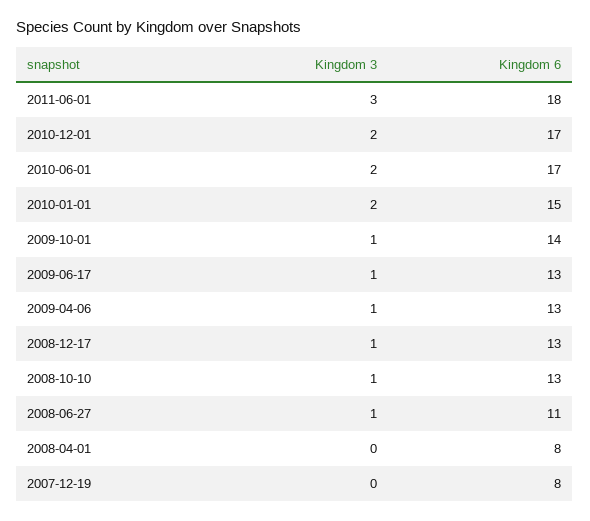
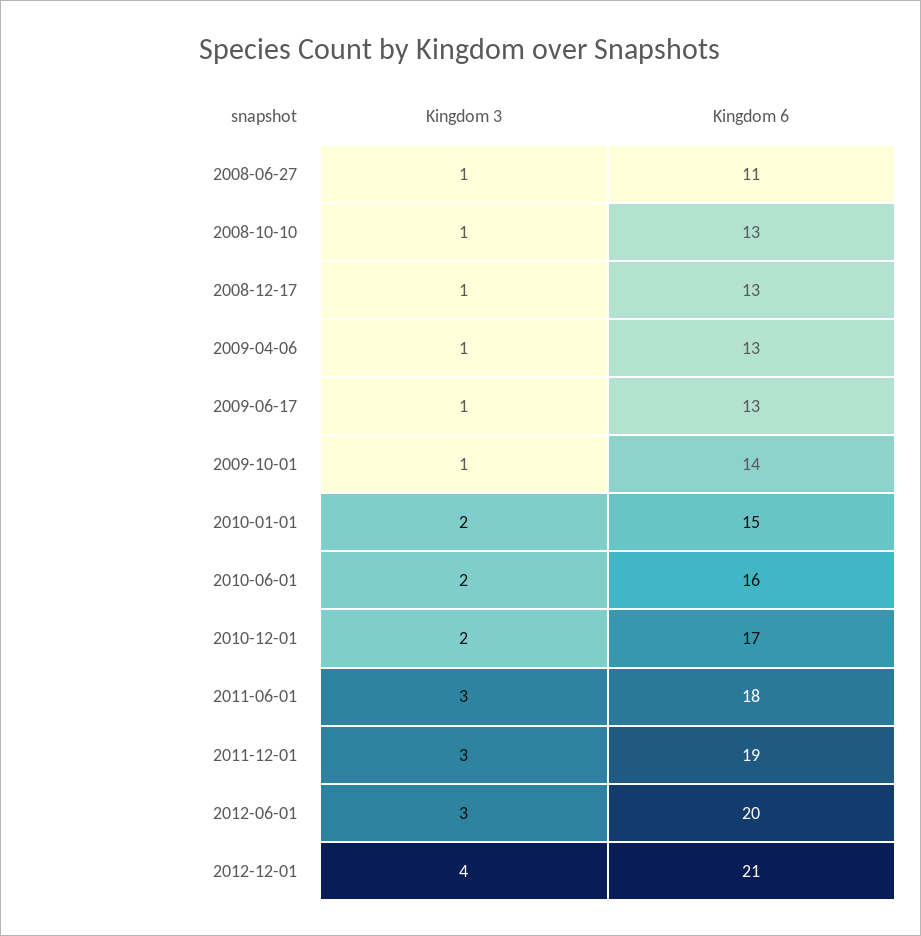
Kingdom 6, 2010-06-01: 17 -> 16
Kingdom 3, 2008-04-01: 0 -> none
Kingdom 6, 2008-04-01: 8 -> none
Kingdom 3, 2007-12-19: 0 -> none
Kingdom 6, 2007-12-19: 8 -> none
Kingdom 3, 2011-12-01: none -> 3
Kingdom 6, 2011-12-01: none -> 19
Kingdom 3, 2012-06-01: none -> 3
Kingdom 6, 2012-06-01: none -> 20
Kingdom 3, 2012-12-01: none -> 4
Kingdom 6, 2012-12-01: none -> 21

